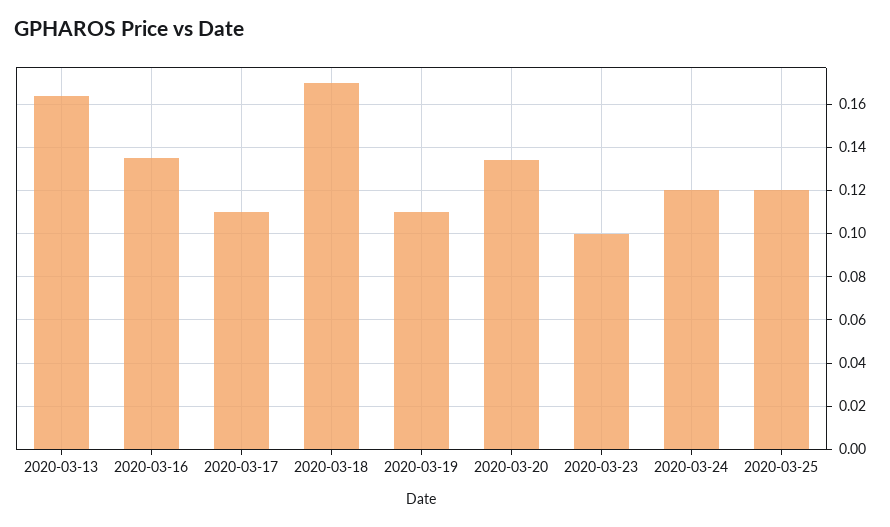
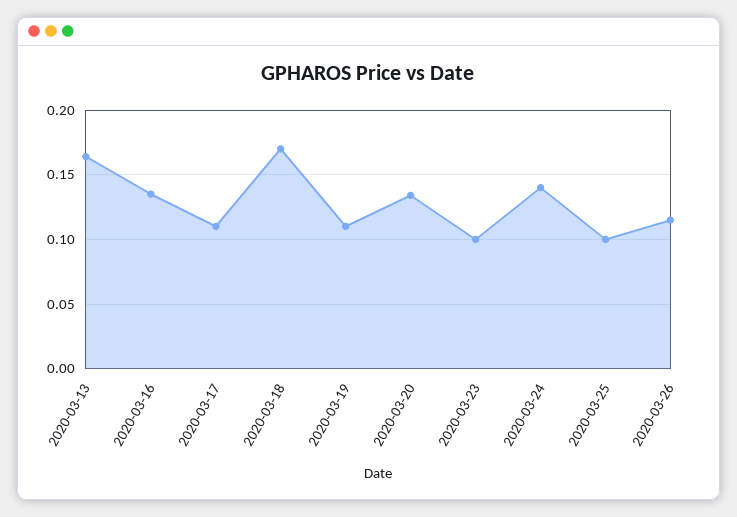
2020-03-24: 0.12 -> 0.14
2020-03-25: 0.12 -> 0.1
2020-03-26: none -> 0.115

